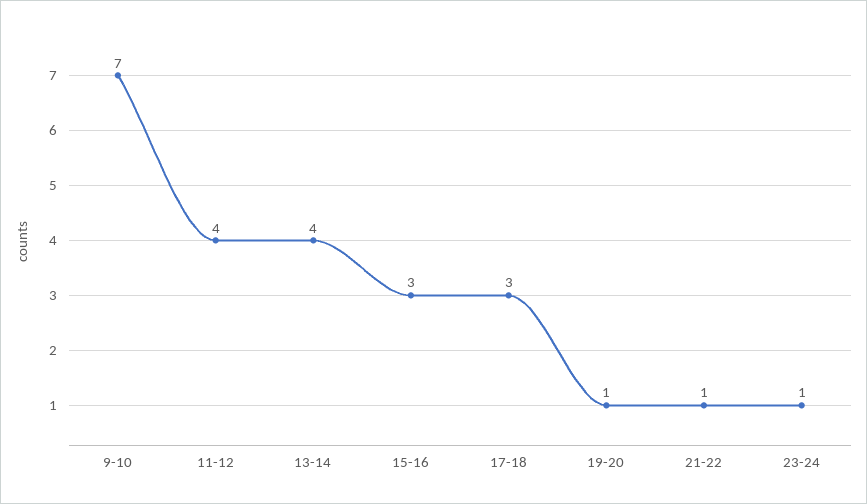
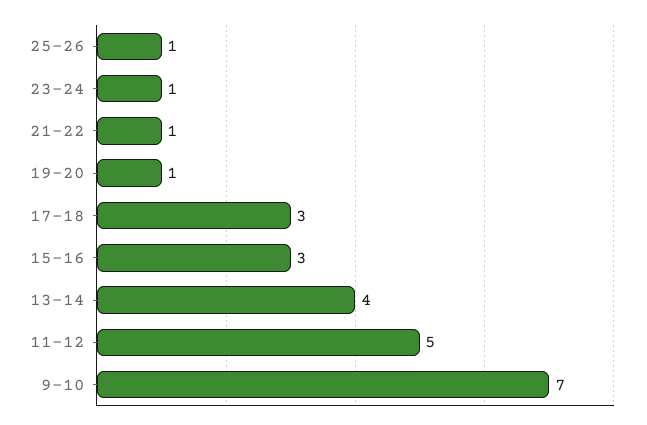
11-12: 4 -> 5
25-26: none -> 1

